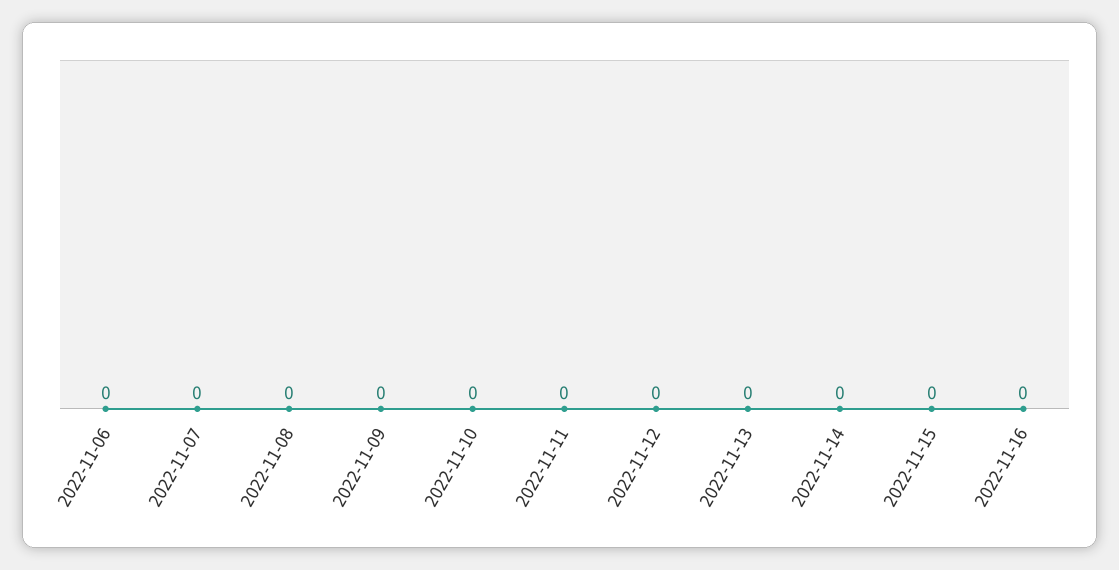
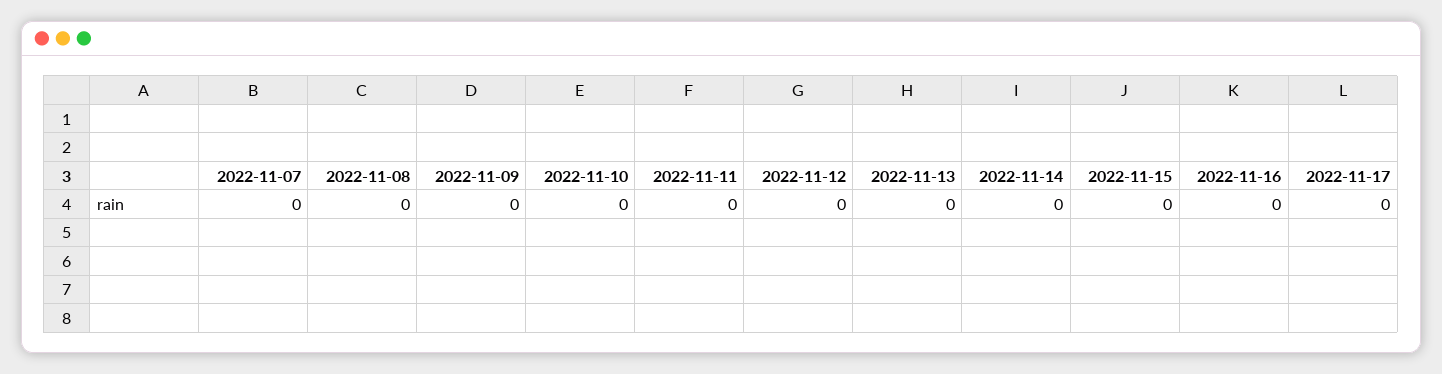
2022-11-06: 0 -> none
2022-11-17: none -> 0

